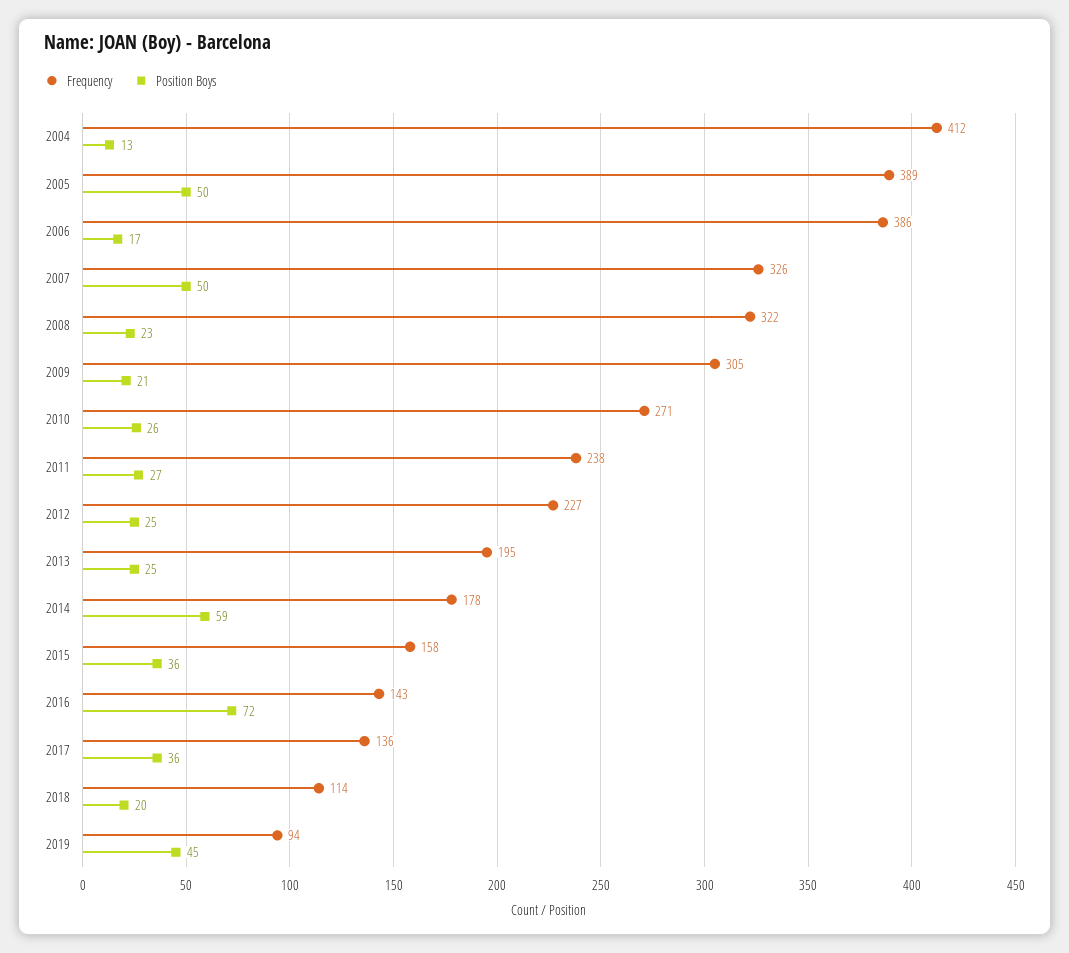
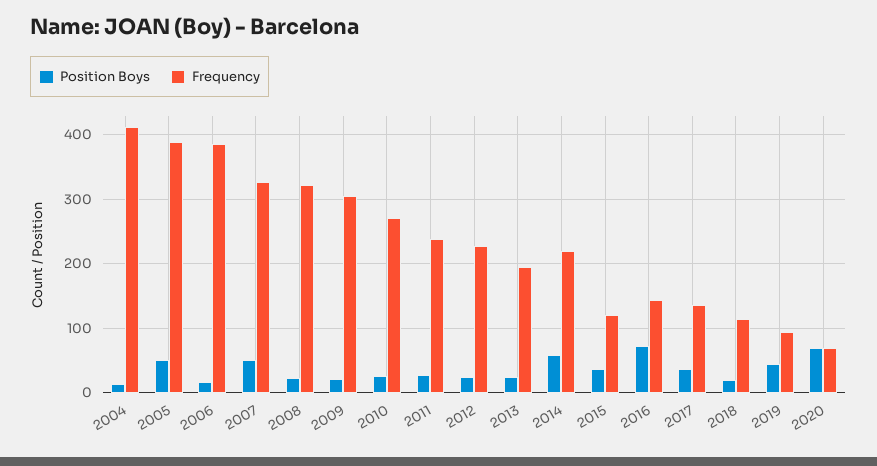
Frequency, 2014: 178 -> 220
Frequency, 2015: 158 -> 120
Position Boys, 2020: none -> 70
Frequency, 2020: none -> 70

